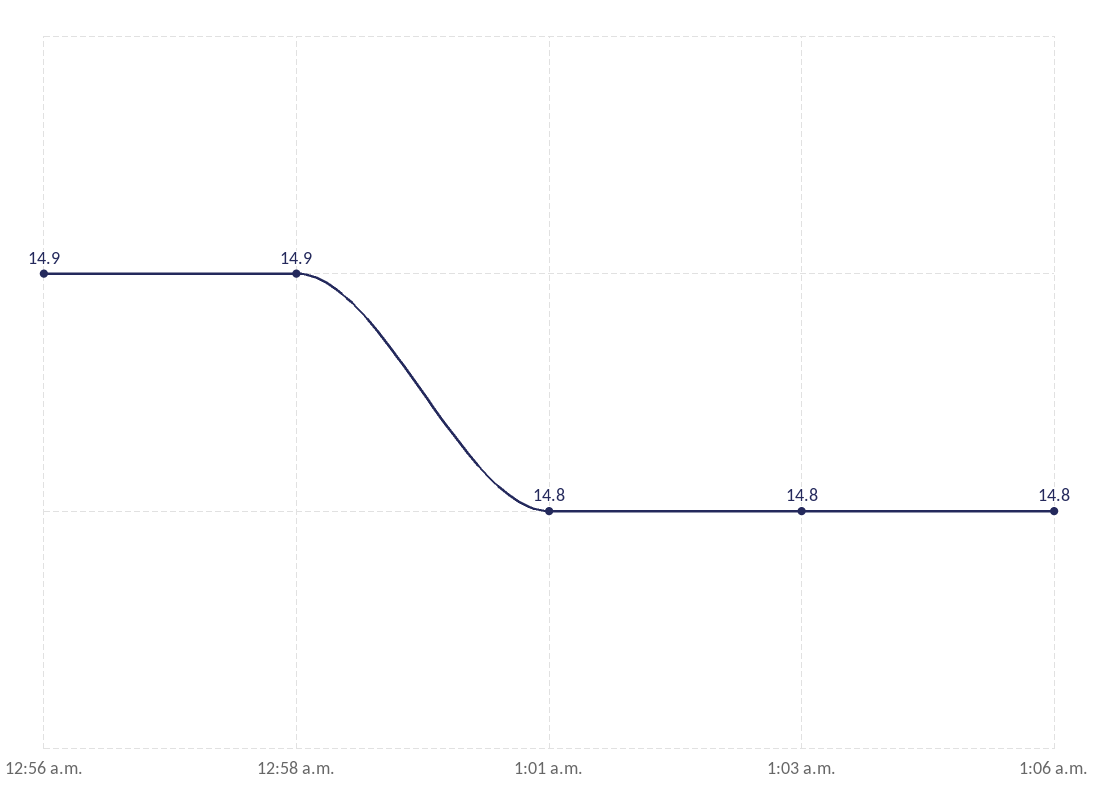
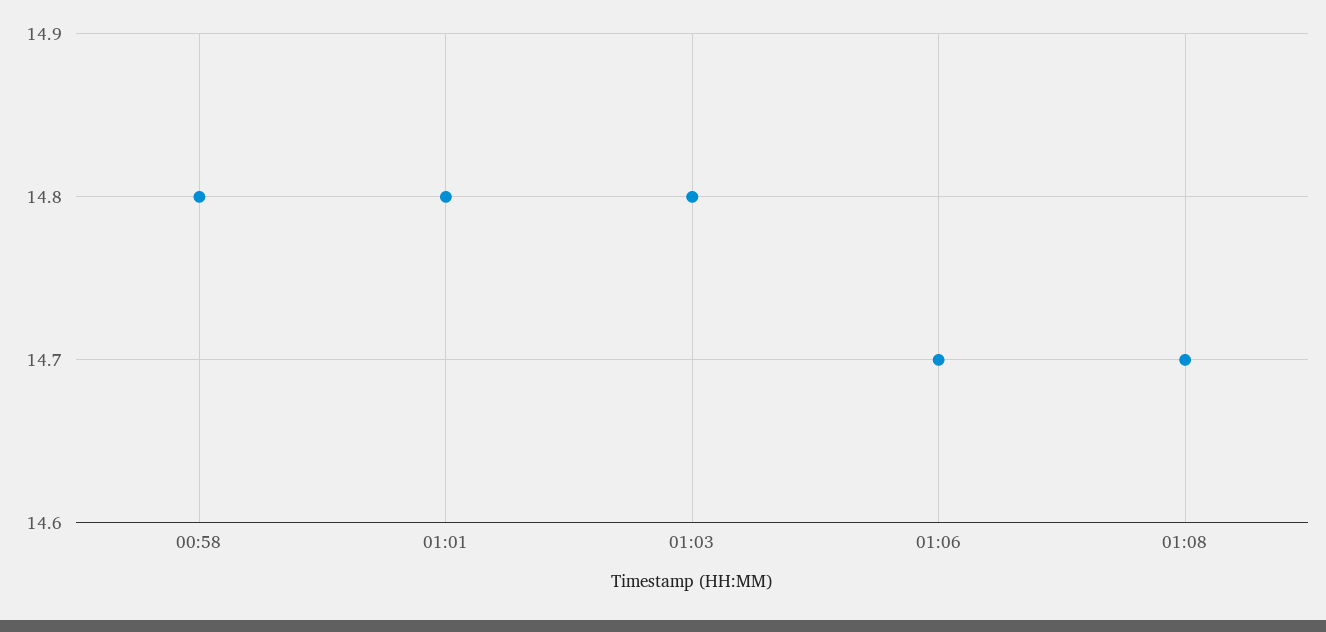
12:56 a.m.: 14.9 -> none
12:58 a.m.: 14.9 -> 14.8
1:06 a.m.: 14.8 -> 14.7
01:08: none -> 14.7

